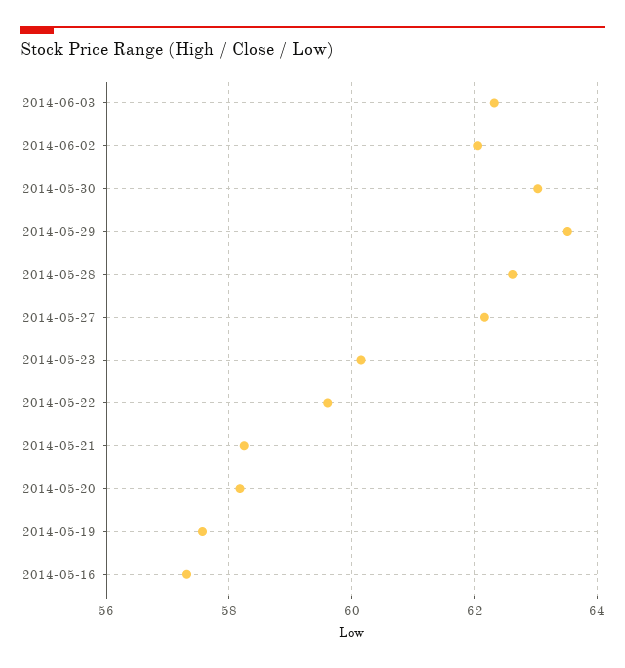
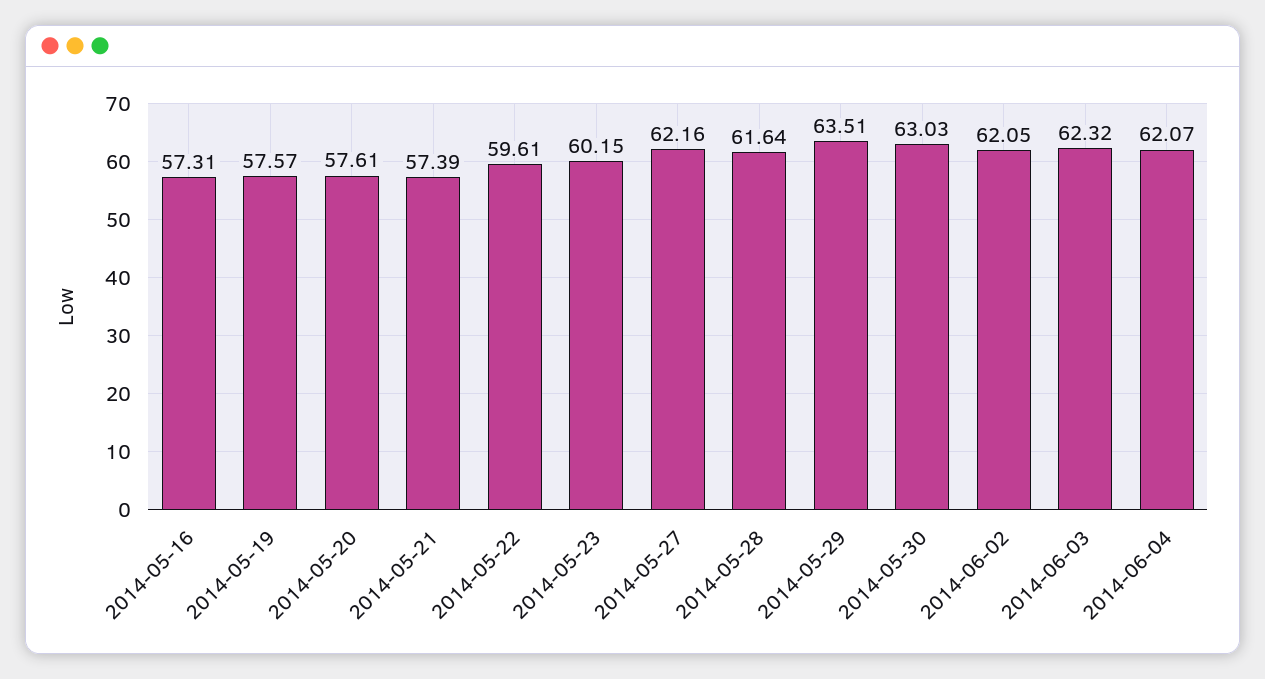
2014-05-28: 62.6 -> 61.64
2014-05-21: 58.2 -> 57.39
2014-05-20: 58.2 -> 57.61
2014-06-04: none -> 62.07

